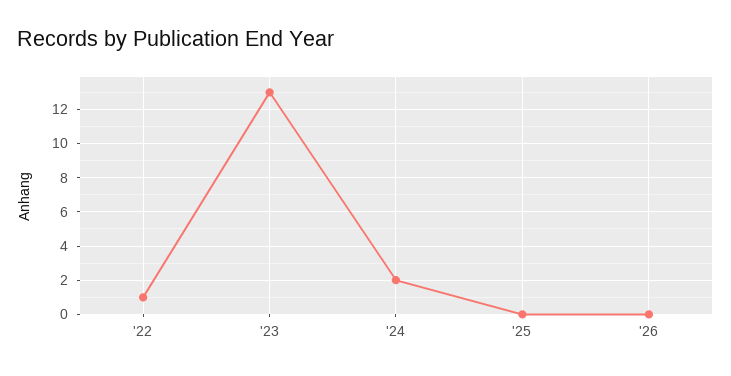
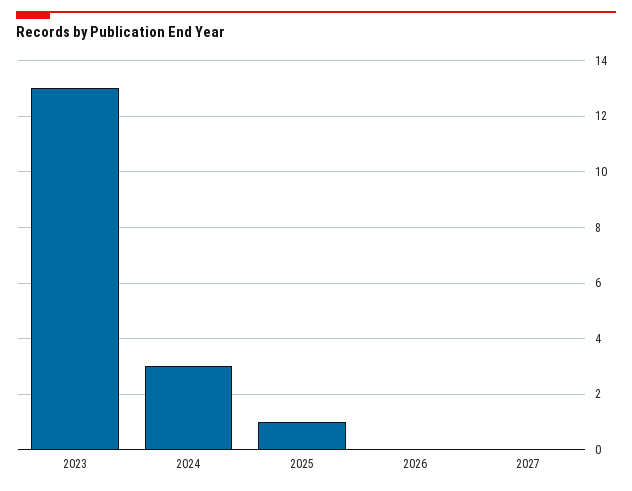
'22: 1 -> none
'24: 2 -> 3
'25: 0 -> 1
2027: none -> 0

